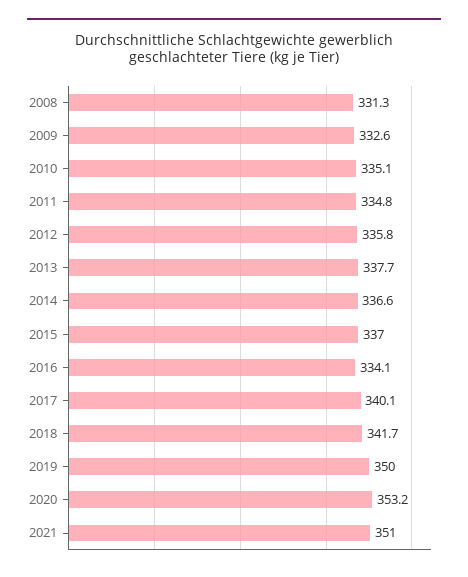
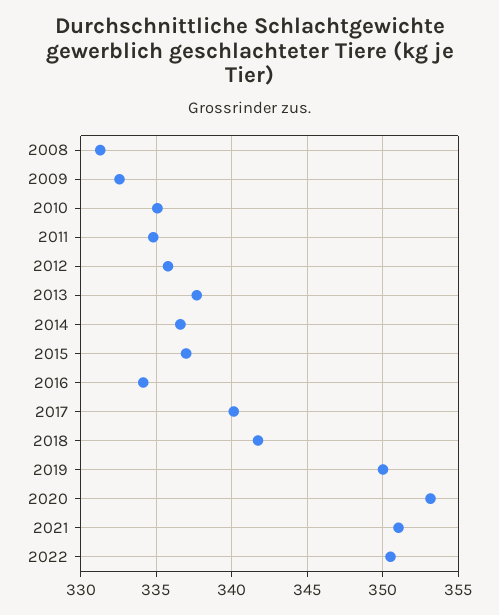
2022: none -> 350.5

